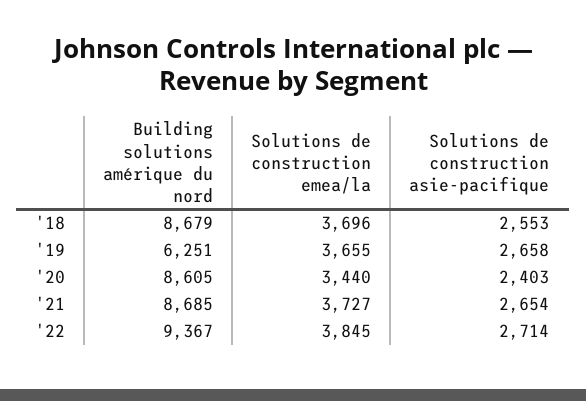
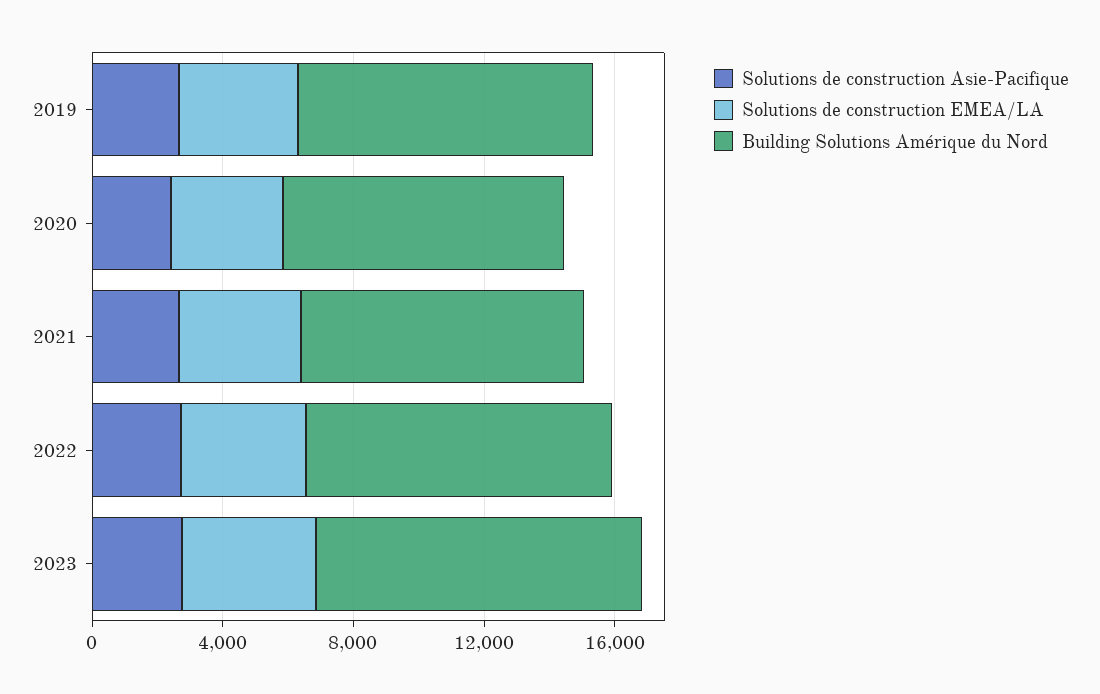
Building solutions amérique du nord, '18: 8679 -> none
Solutions de construction emea/la, '18: 3696 -> none
Solutions de construction asie-pacifique, '18: 2553 -> none
Building solutions amérique du nord, '19: 6251 -> 9000
Solutions de construction asie-pacifique, 2023: none -> 3000
Solutions de construction emea/la, 2023: none -> 4000
Building solutions amérique du nord, 2023: none -> 10000

